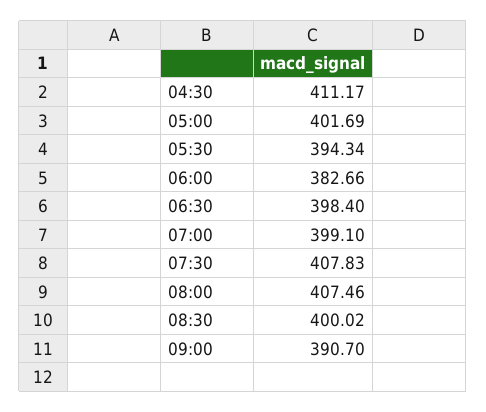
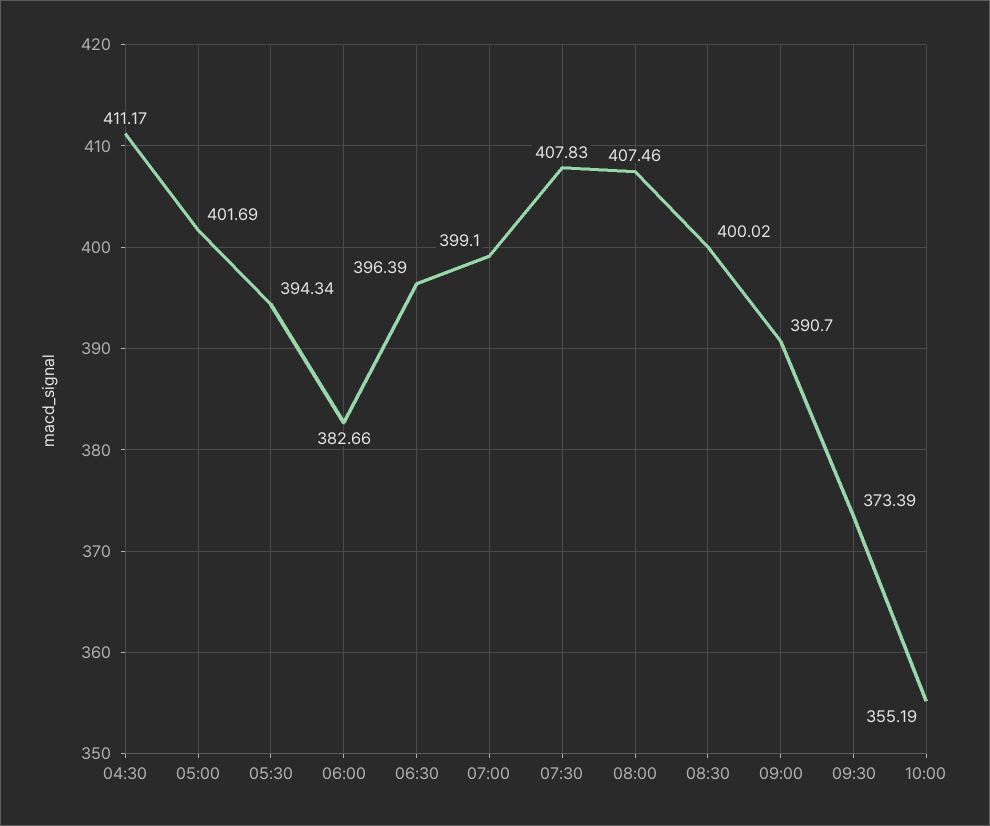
06:30: 398.4 -> 396.39
09:30: none -> 373.39
10:00: none -> 355.19

